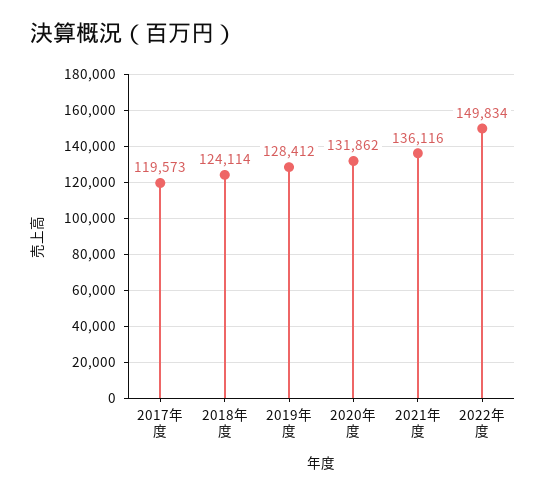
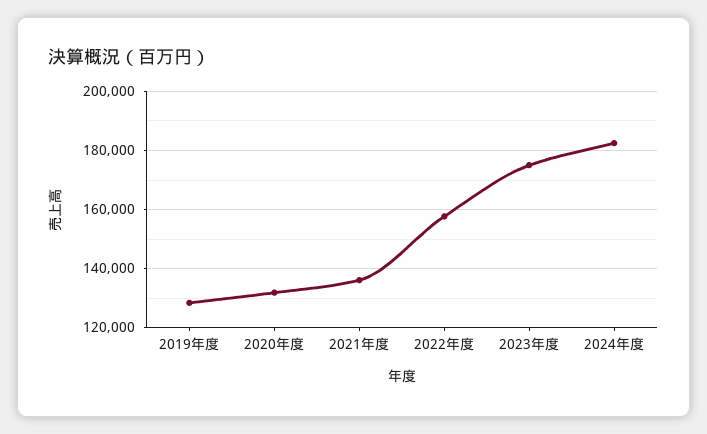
2017年度: 119573 -> none
2018年度: 124114 -> none
2022年度: 149834 -> 157500
2023年度: none -> 175000
2024年度: none -> 182500

